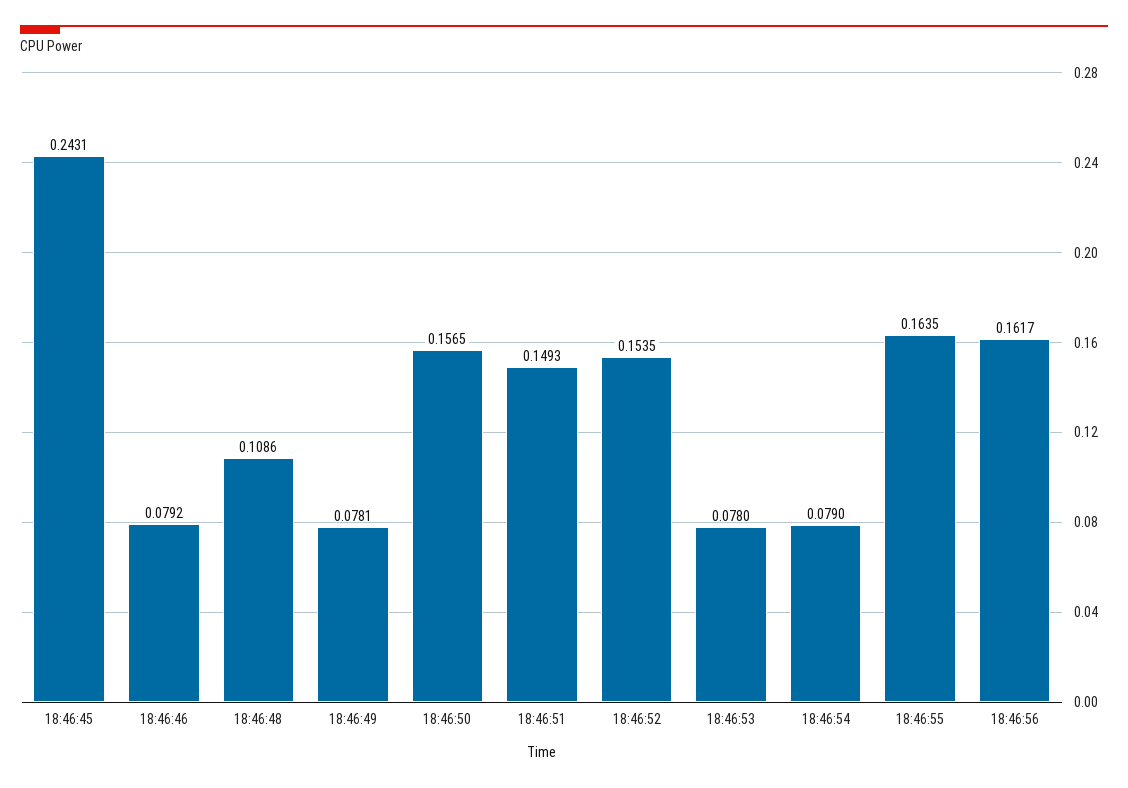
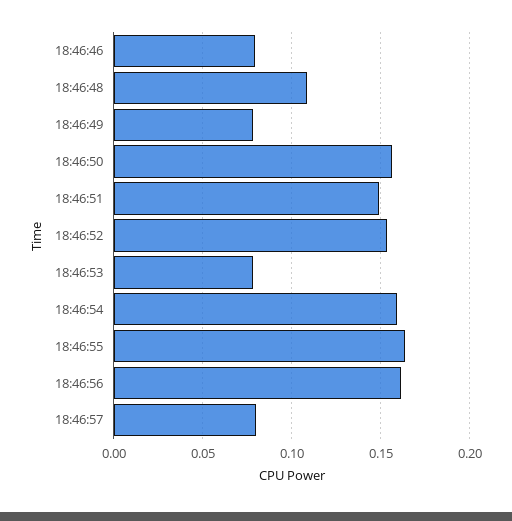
18:46:45: 0.2431 -> none
18:46:54: 0.079 -> 0.16
18:46:57: none -> 0.08

